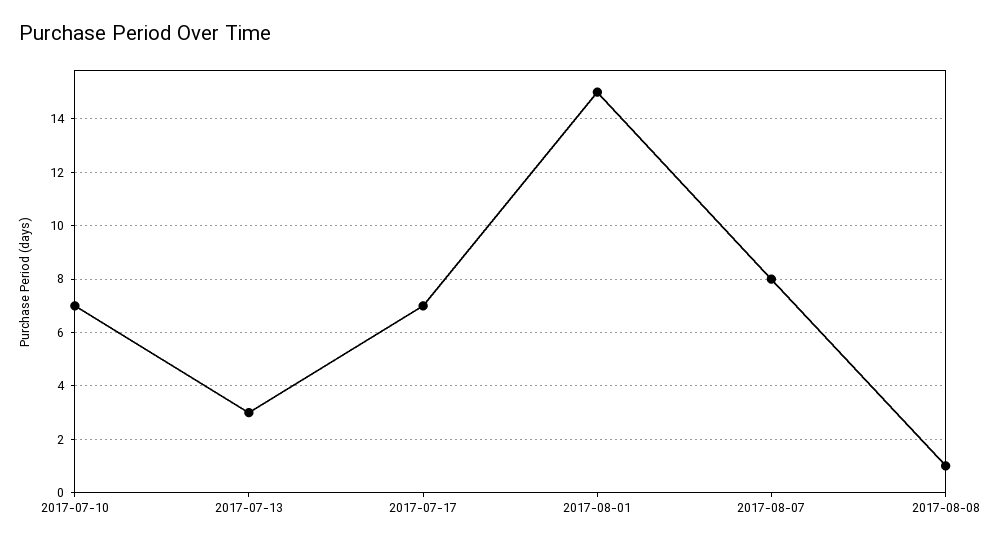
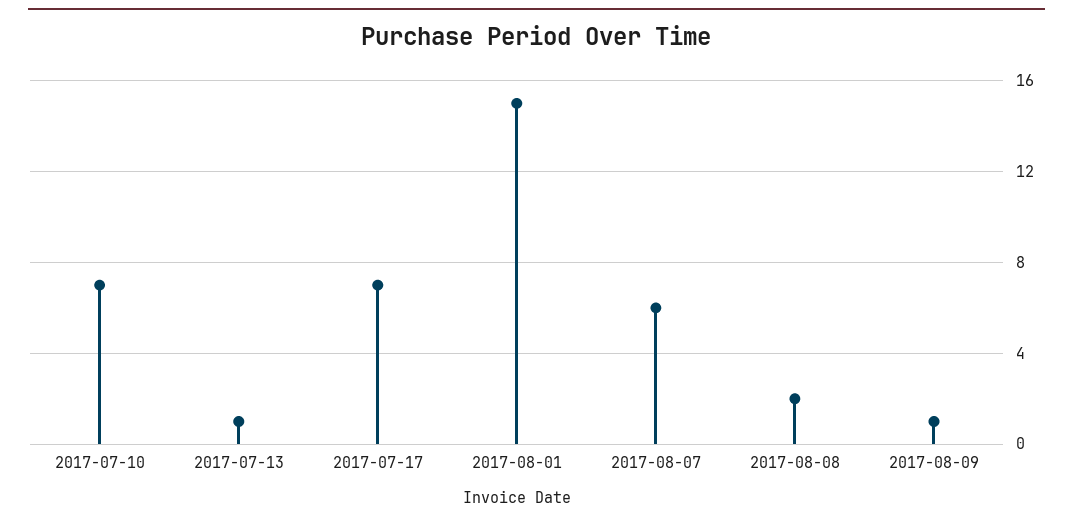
2017-07-13: 3 -> 1
2017-08-07: 8 -> 6
2017-08-08: 1 -> 2
2017-08-09: none -> 1

